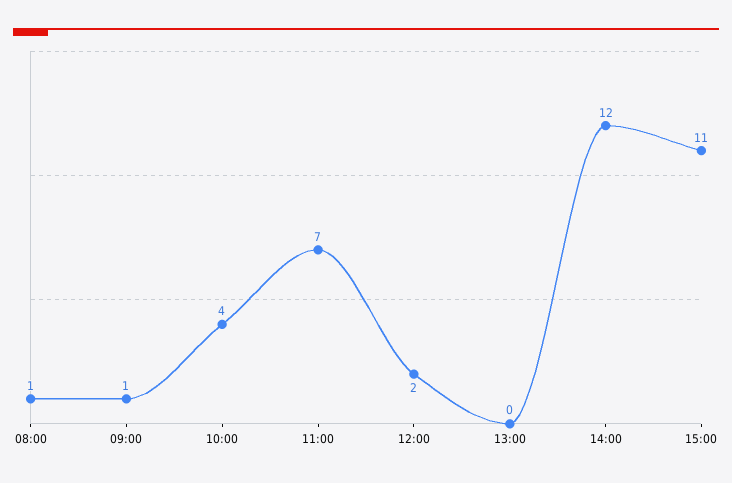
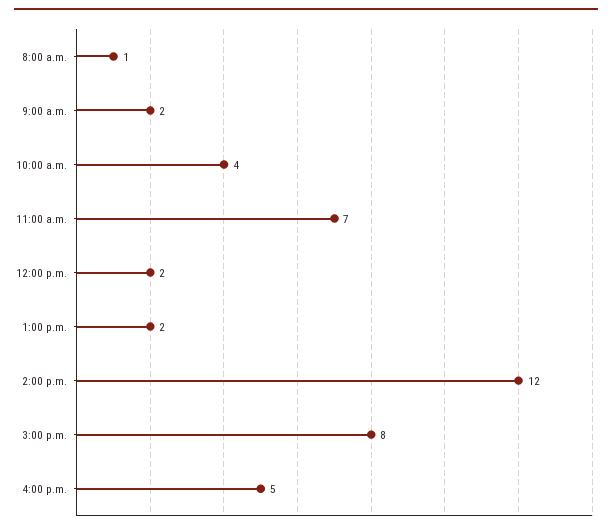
09:00: 1 -> 2
13:00: 0 -> 2
15:00: 11 -> 8
4:00 p.m.: none -> 5

